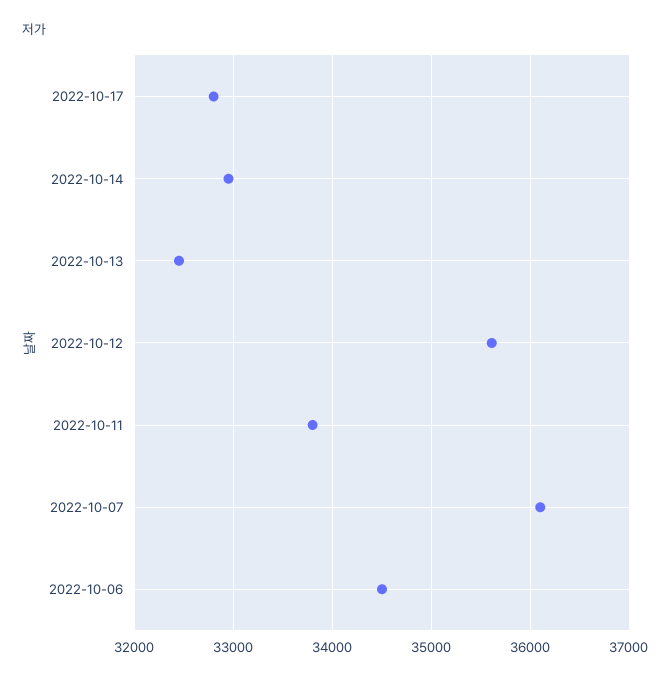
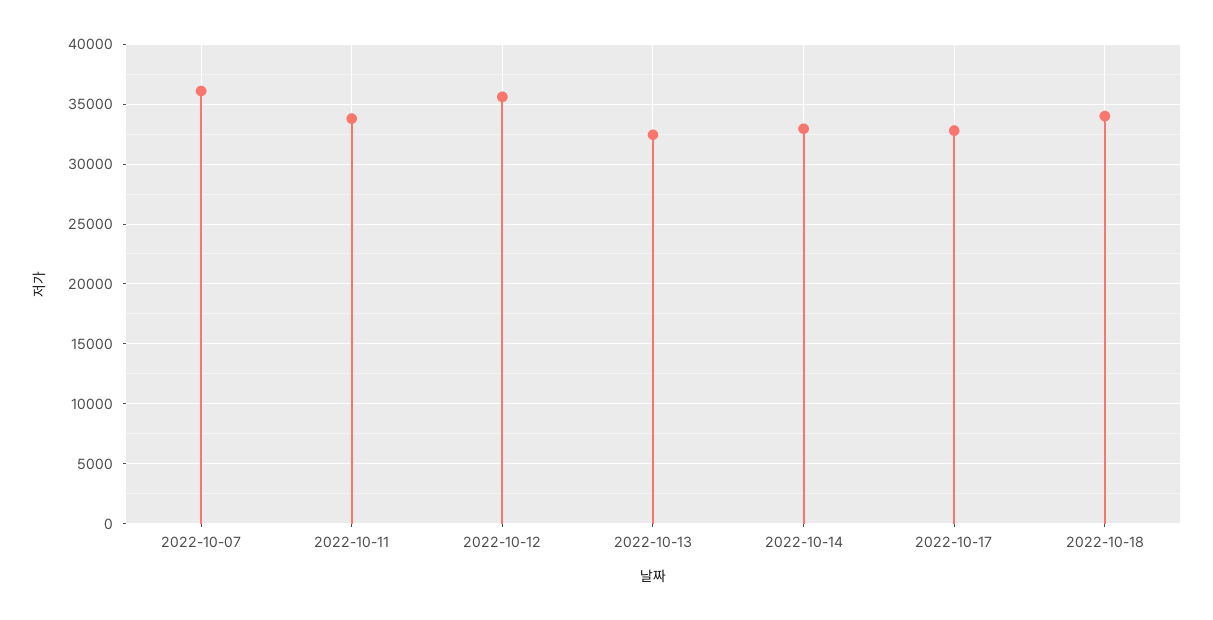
2022-10-06: 34500 -> none
2022-10-18: none -> 34000

